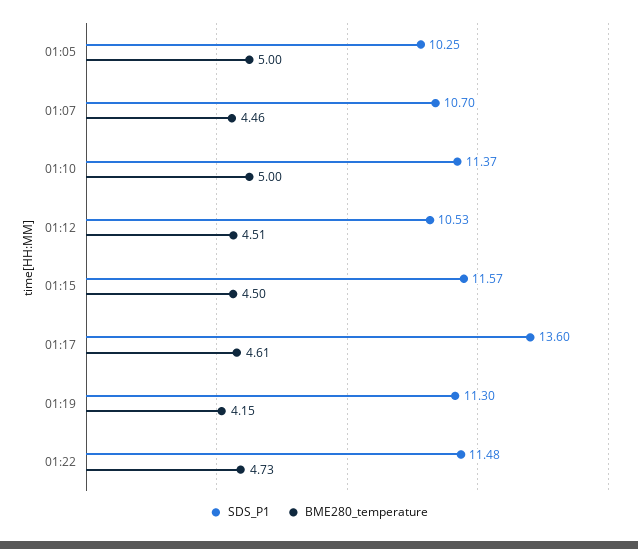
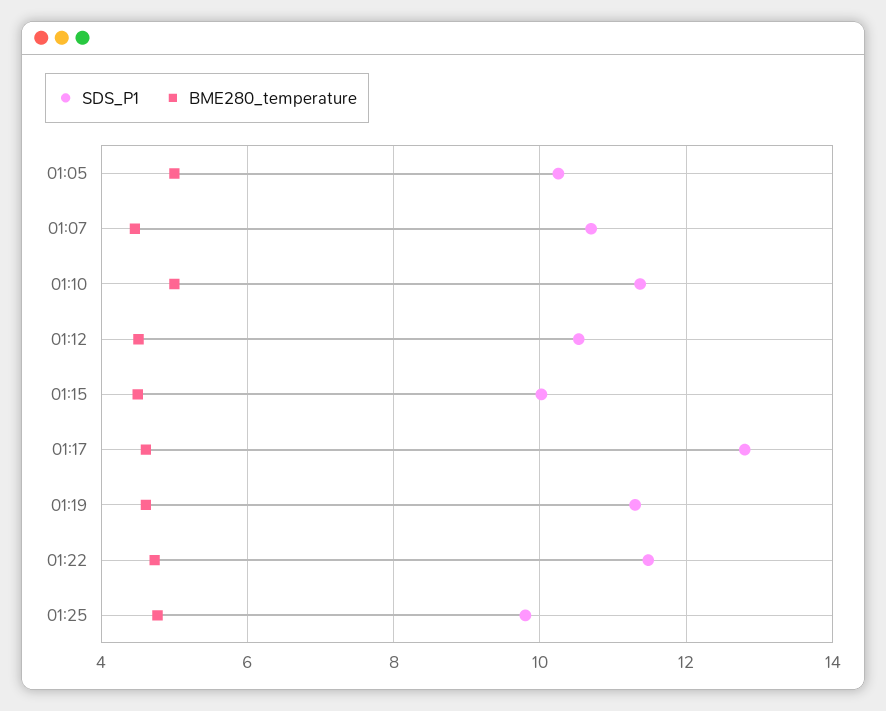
SDS_P1, 01:15: 11.57 -> 10
SDS_P1, 01:17: 13.6 -> 12.8
BME280_temperature, 01:19: 4.15 -> 4.6
SDS_P1, 01:25: none -> 9.8
BME280_temperature, 01:25: none -> 4.8

